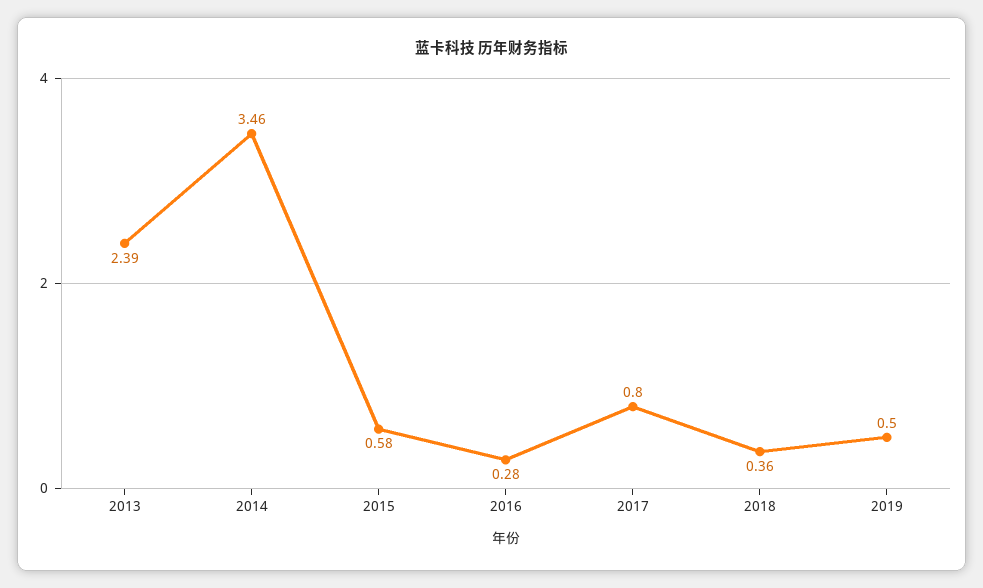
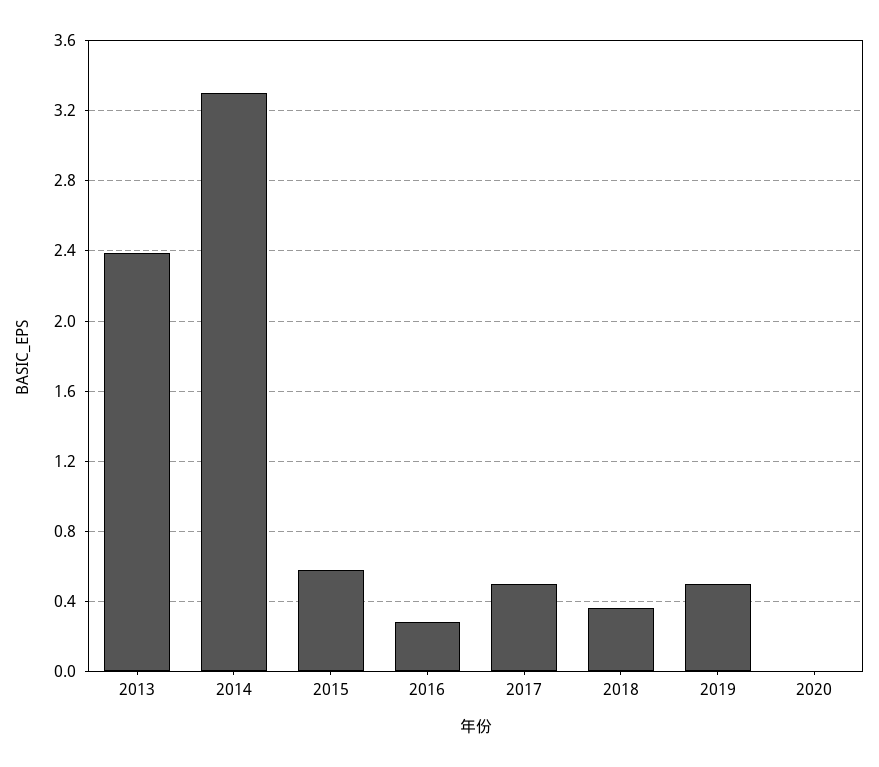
2014: 3.46 -> 3.3
2017: 0.8 -> 0.5
2020: none -> 0

